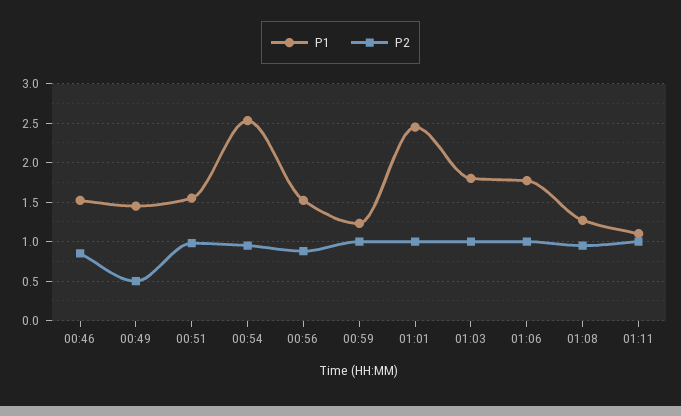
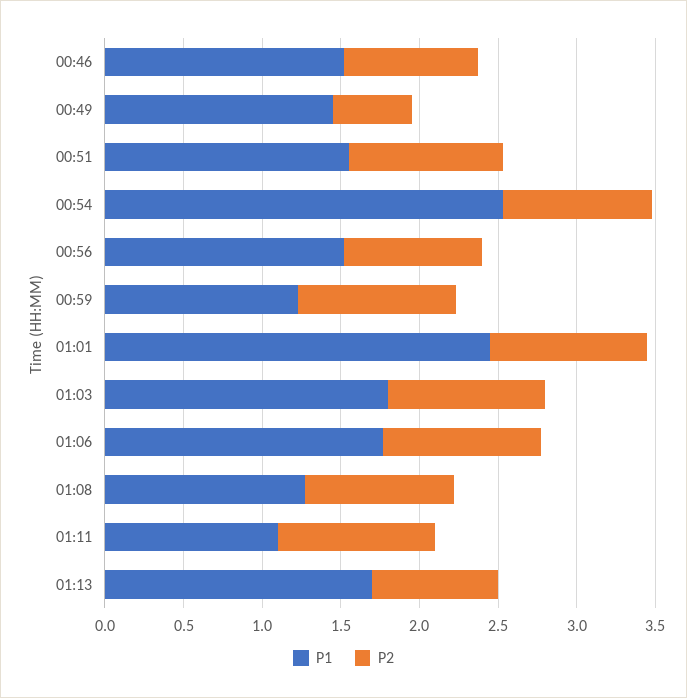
P1, 01:13: none -> 1.7
P2, 01:13: none -> 0.8

